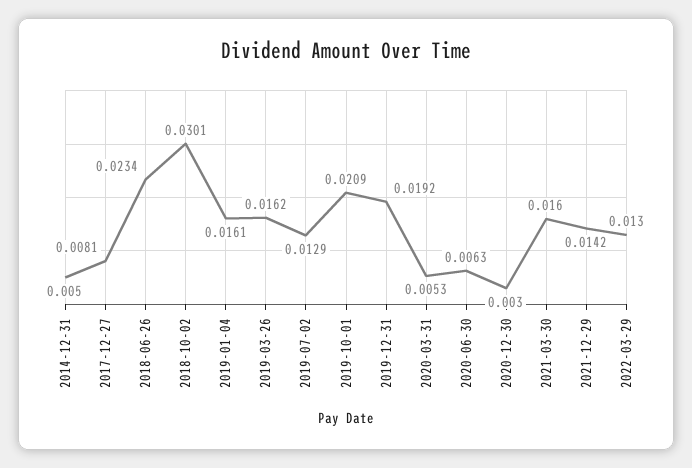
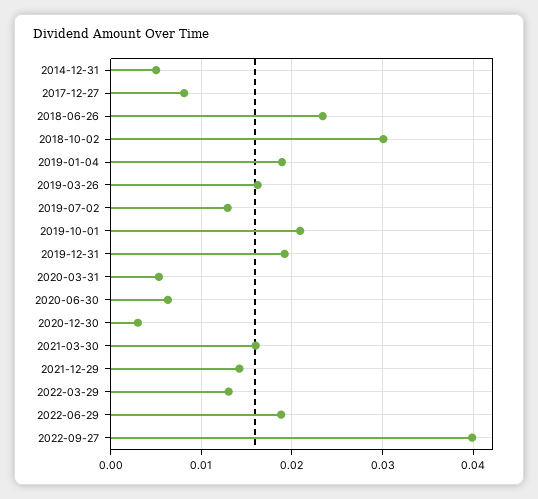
2019-01-04: 0.0161 -> 0.019
2022-06-29: none -> 0.019
2022-09-27: none -> 0.04

